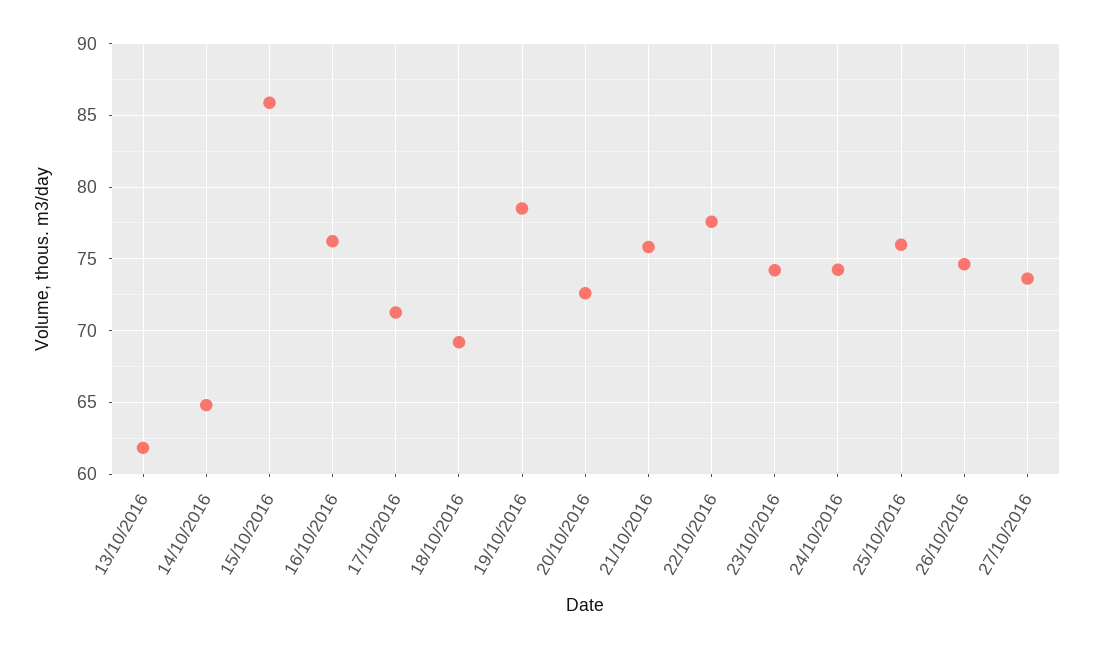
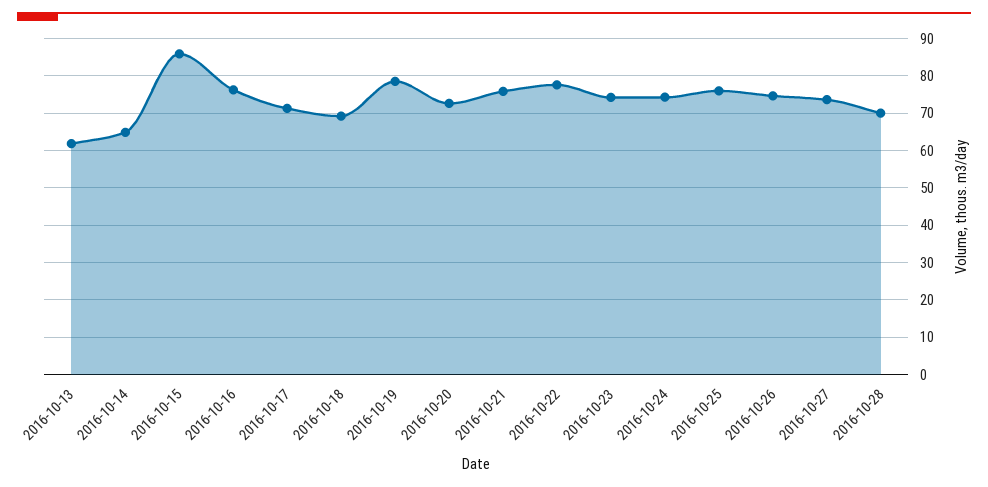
2016-10-28: none -> 70

